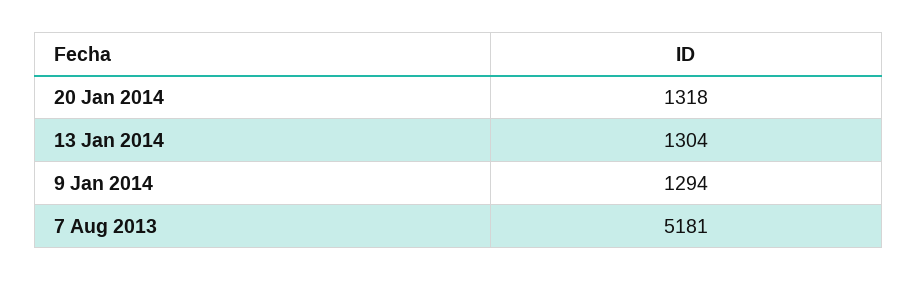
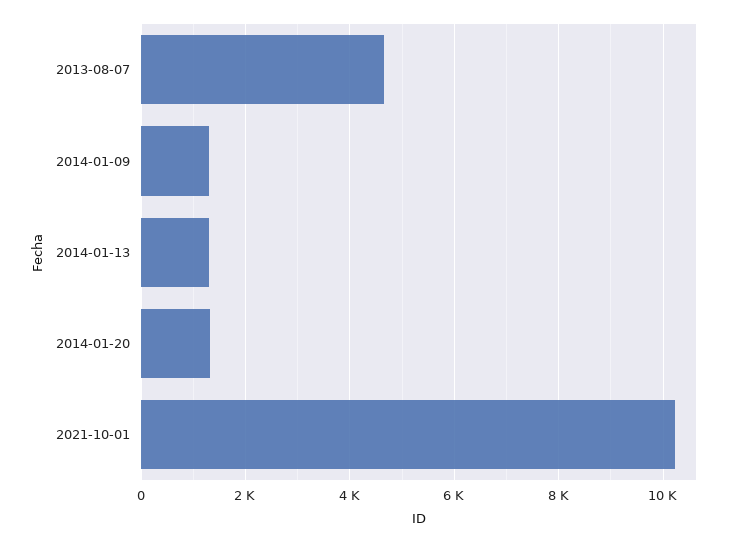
7 Aug 2013: 5181 -> 4600
2021-10-01: none -> 10200

